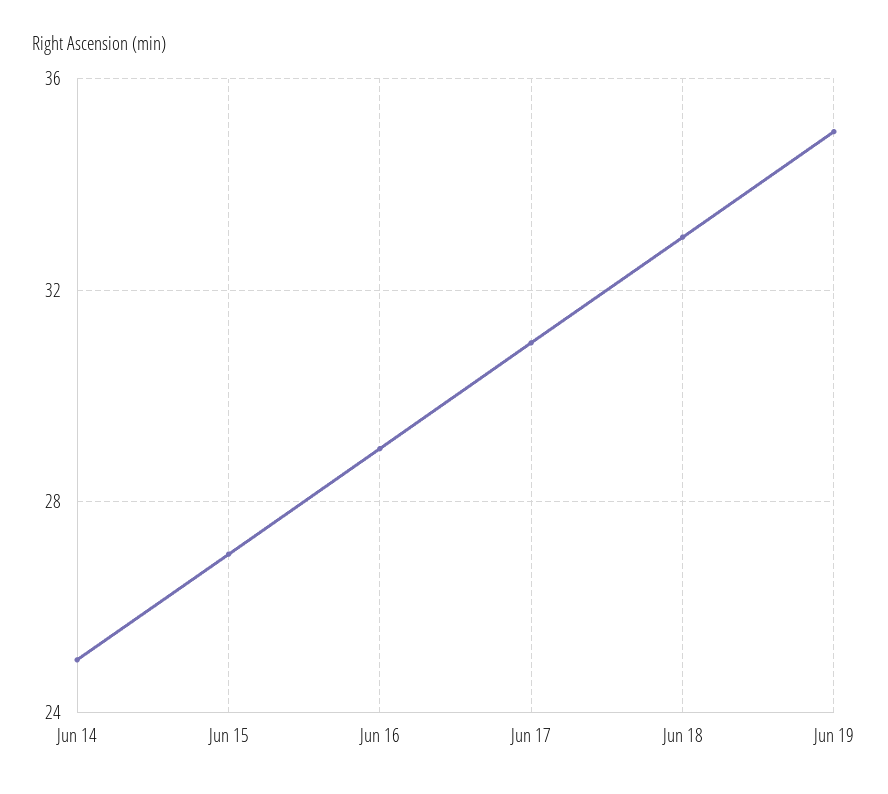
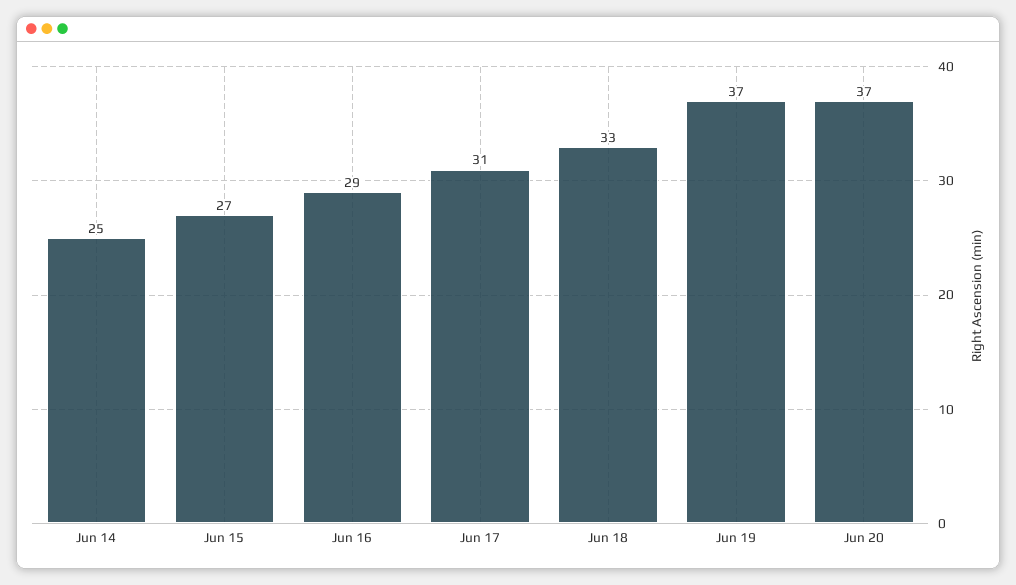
Jun 19: 35 -> 37
Jun 20: none -> 37

